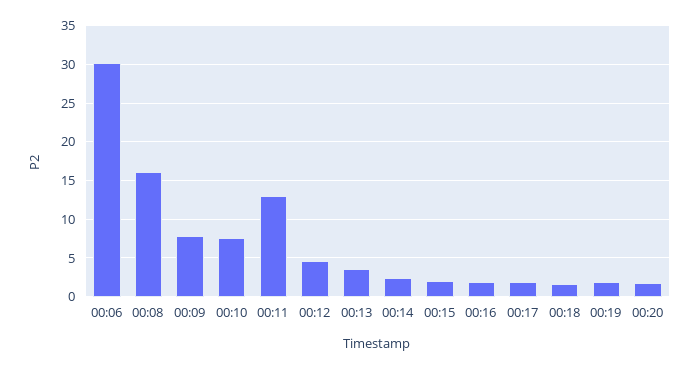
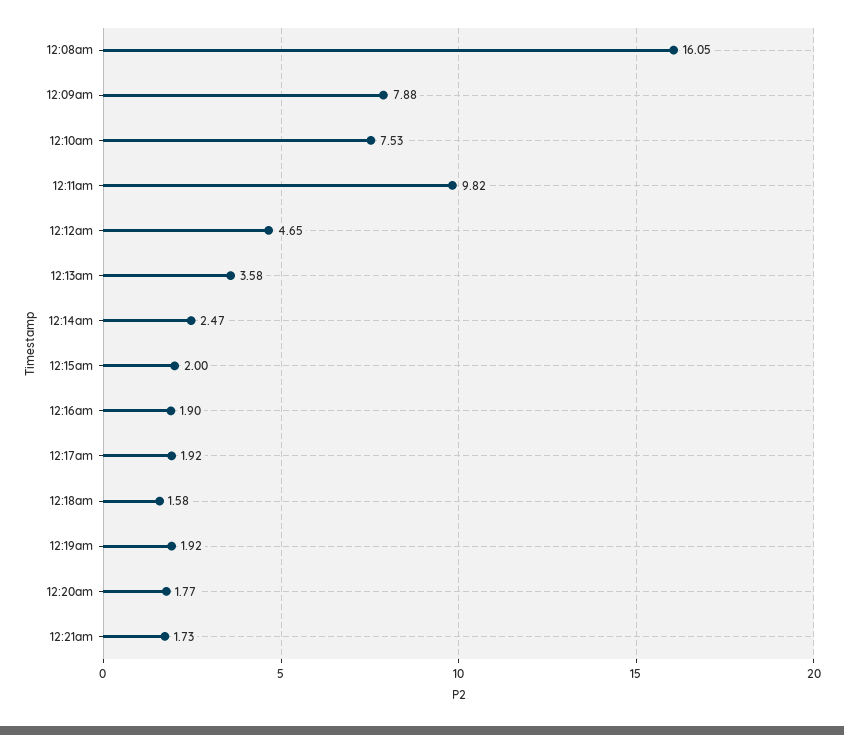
00:06: 30 -> none
00:11: 13 -> 9.82
12:21am: none -> 1.73

